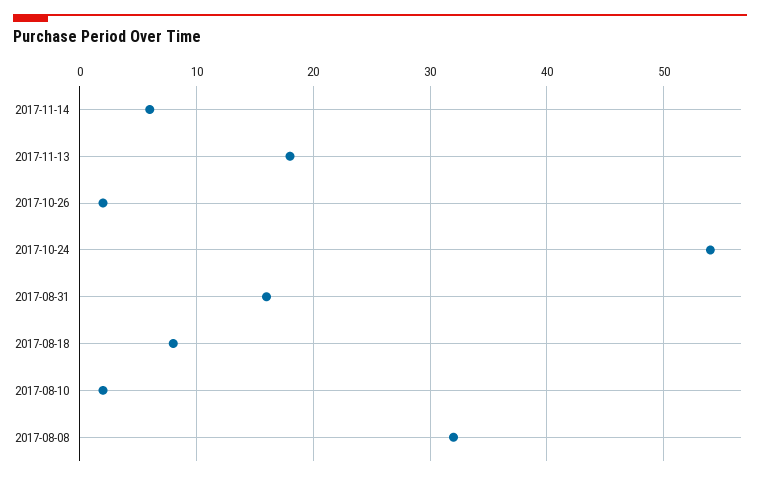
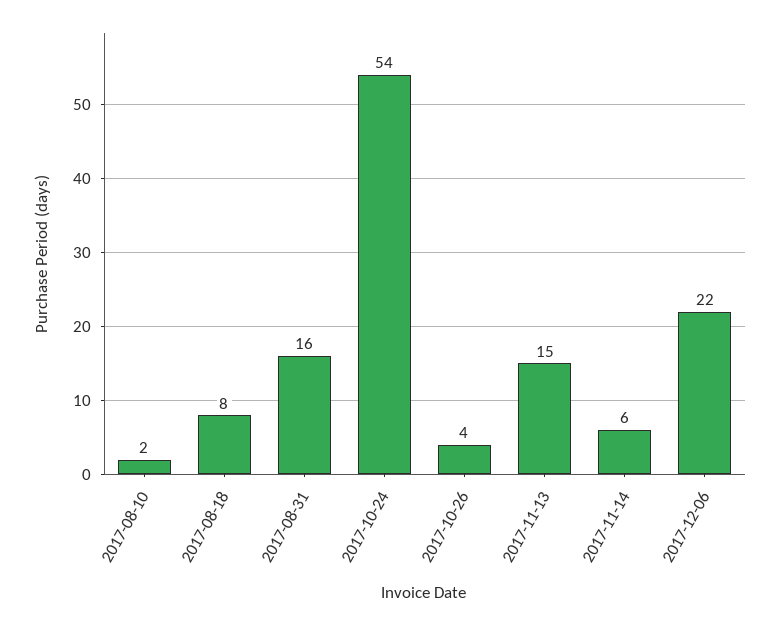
2017-11-13: 18 -> 15
2017-10-26: 2 -> 4
2017-08-08: 32 -> none
2017-12-06: none -> 22

